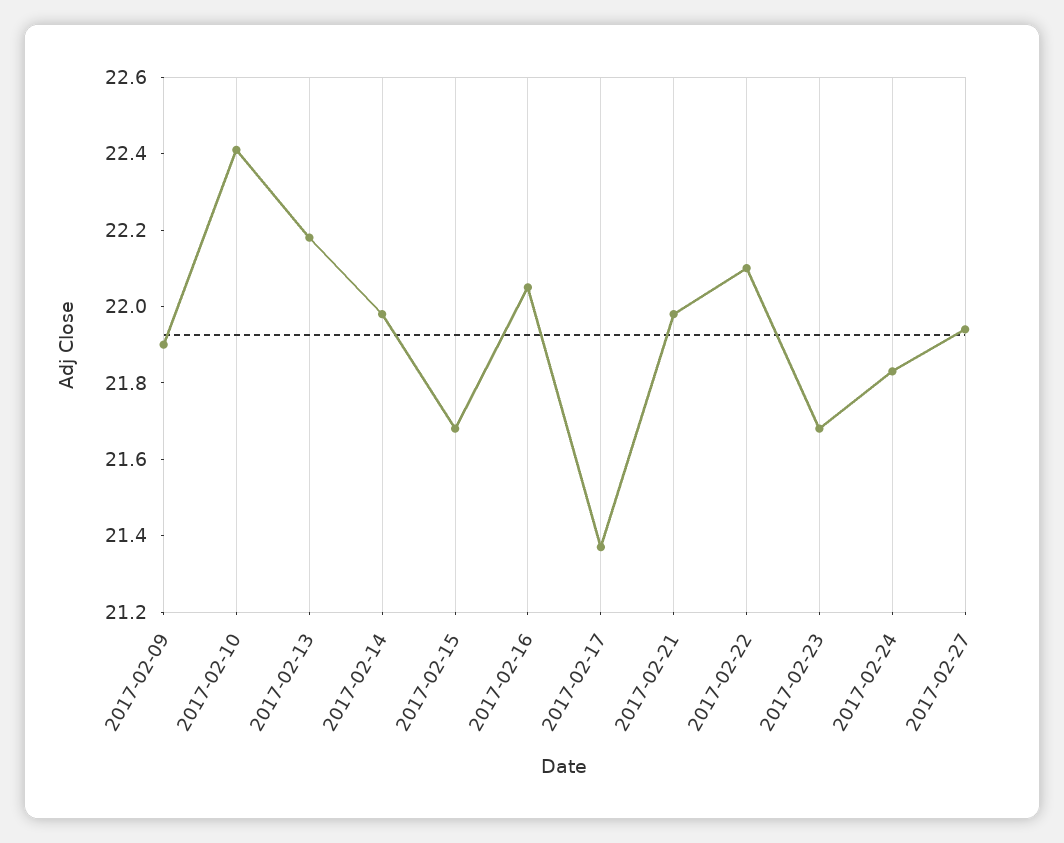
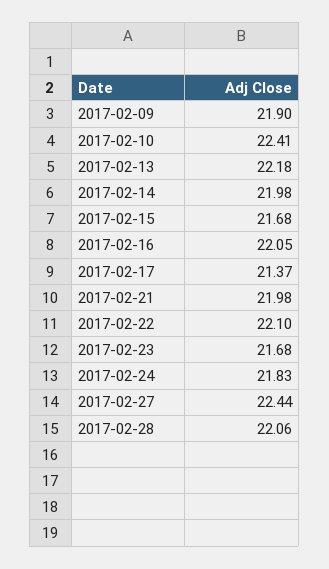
2017-02-27: 21.95 -> 22.44
2017-02-28: none -> 22.06

